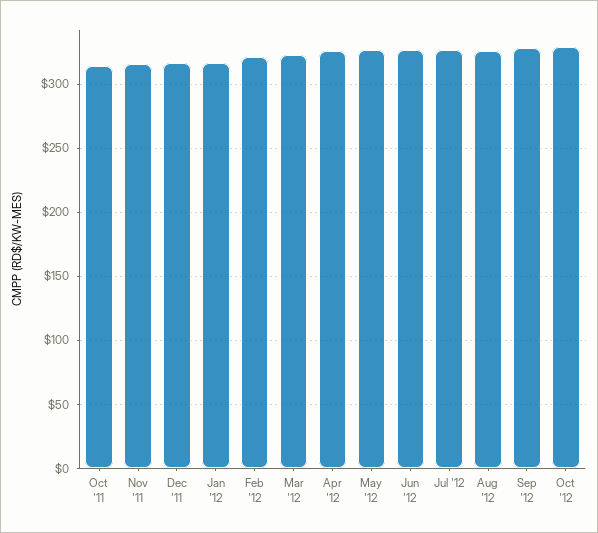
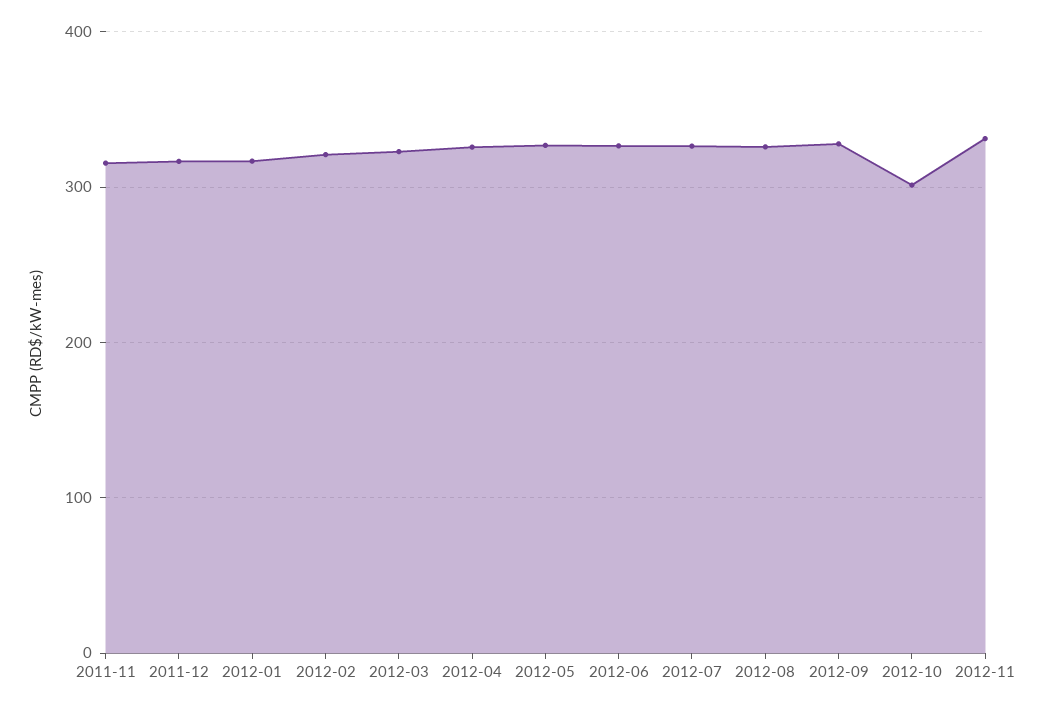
Oct '11: 315 -> none
Oct '12: 330 -> 300
2012-11: none -> 330

